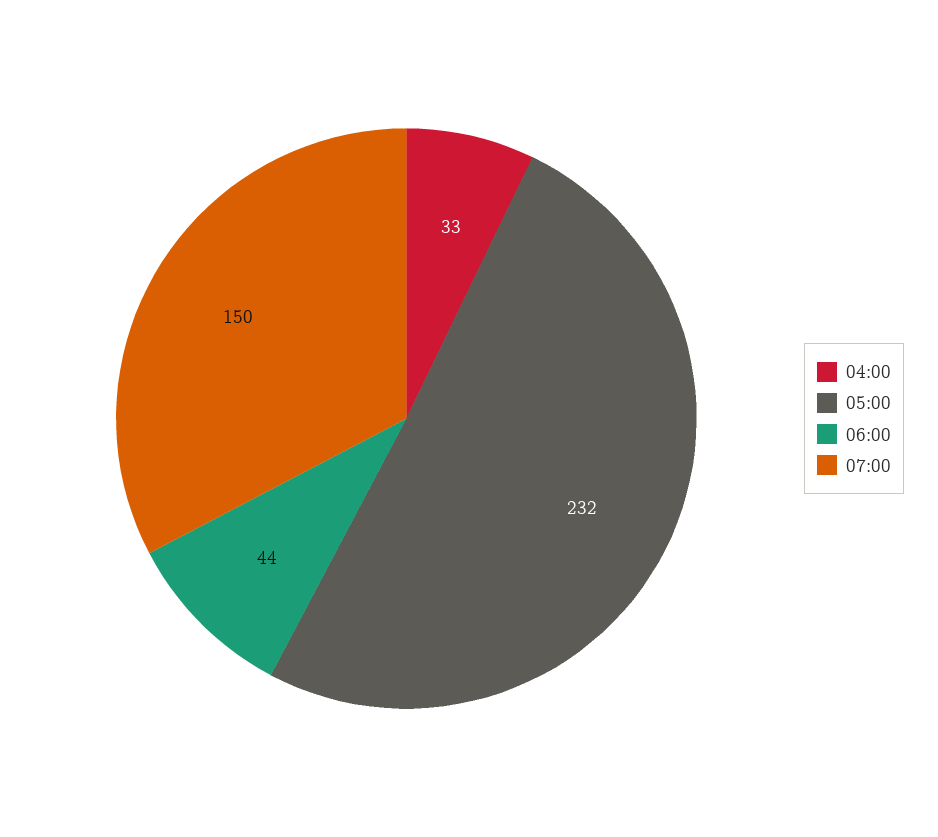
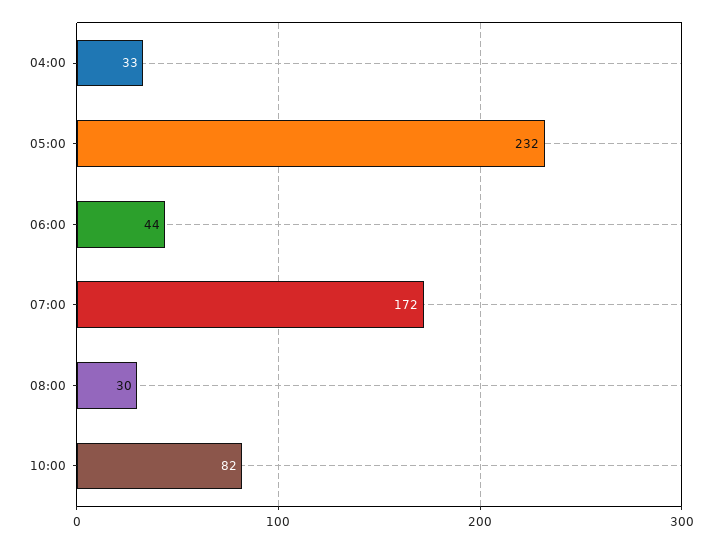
07:00: 150 -> 172
08:00: none -> 30
10:00: none -> 82

